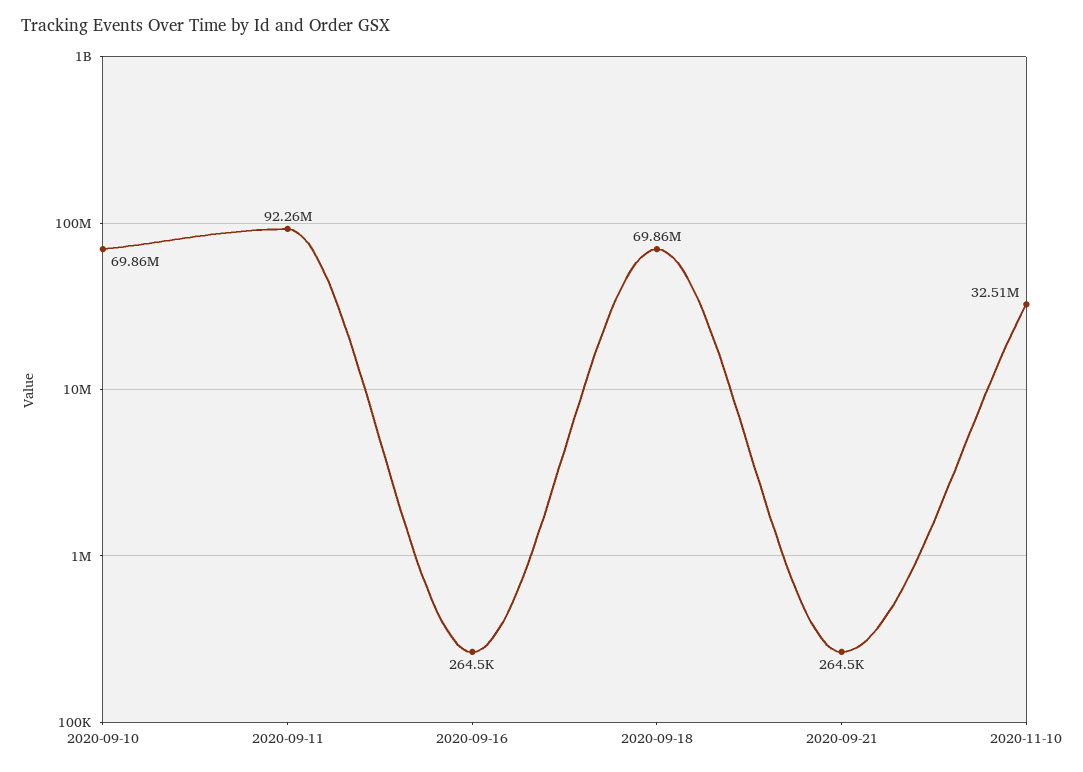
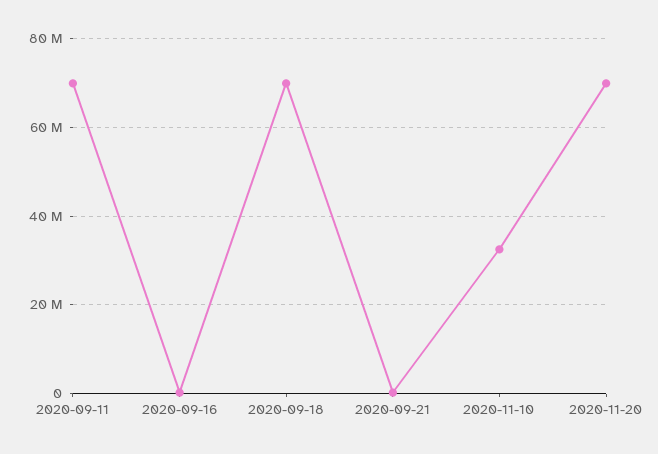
2020-09-10: 69860000 -> none
2020-09-11: 92260000 -> 70000000
2020-11-20: none -> 70000000

